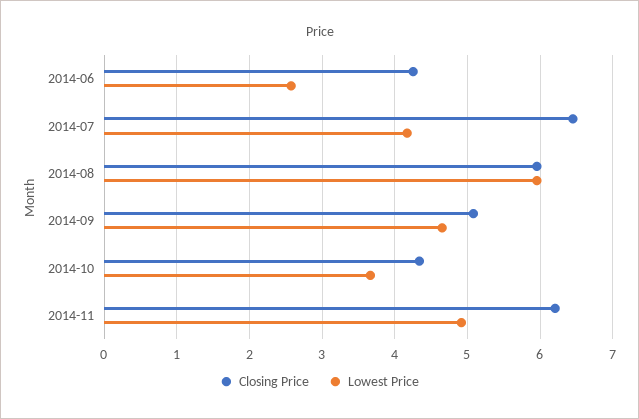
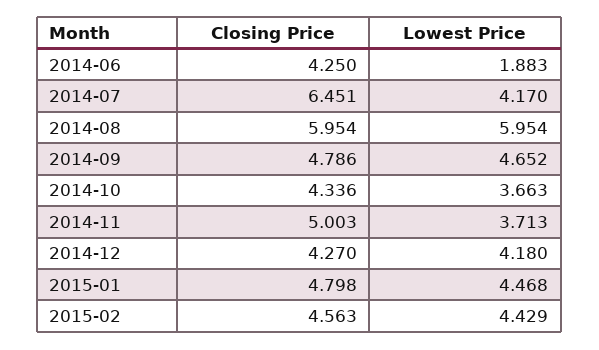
Lowest Price, 2014-06: 2.6 -> 1.883
Closing Price, 2014-09: 5.1 -> 4.786
Closing Price, 2014-11: 6.2 -> 5.003
Lowest Price, 2014-11: 4.9 -> 3.713
Closing Price, 2014-12: none -> 4.27
Lowest Price, 2014-12: none -> 4.18
Closing Price, 2015-01: none -> 4.798
Lowest Price, 2015-01: none -> 4.468
Closing Price, 2015-02: none -> 4.563
Lowest Price, 2015-02: none -> 4.429

